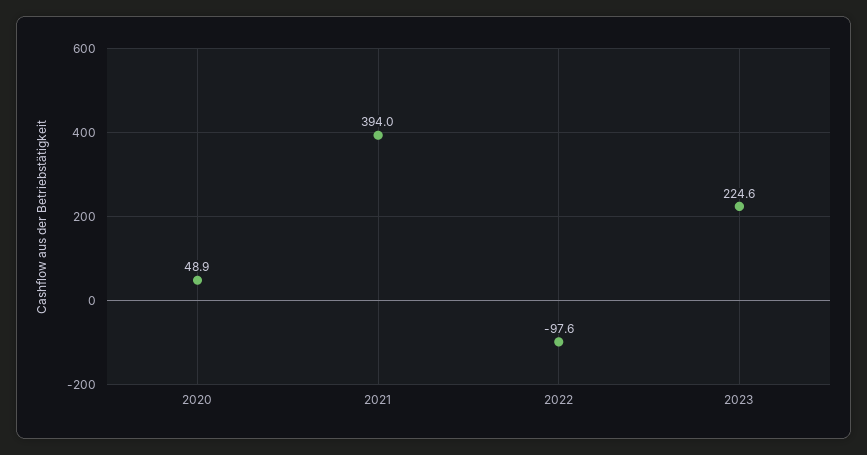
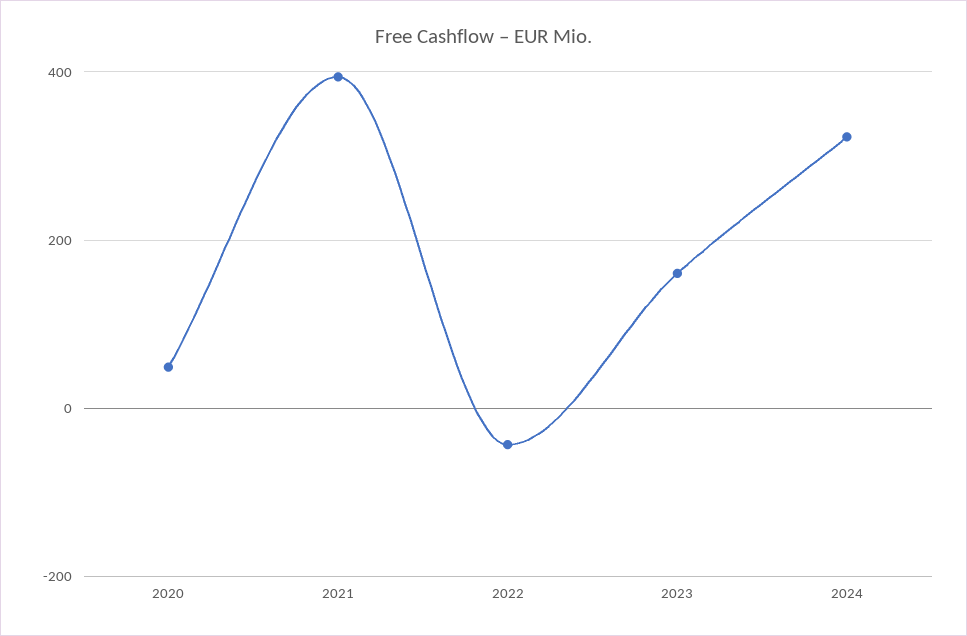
2022: -97.6 -> -40
2023: 224.6 -> 160
2024: none -> 320

